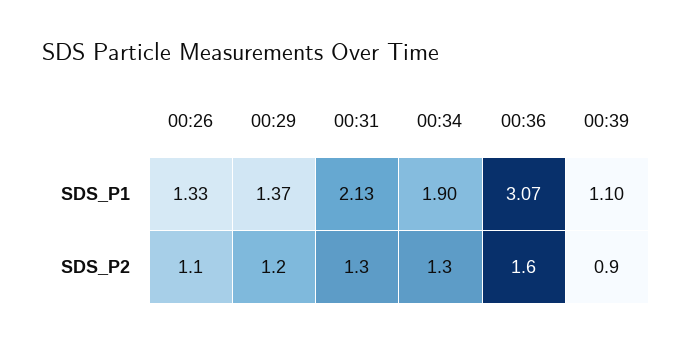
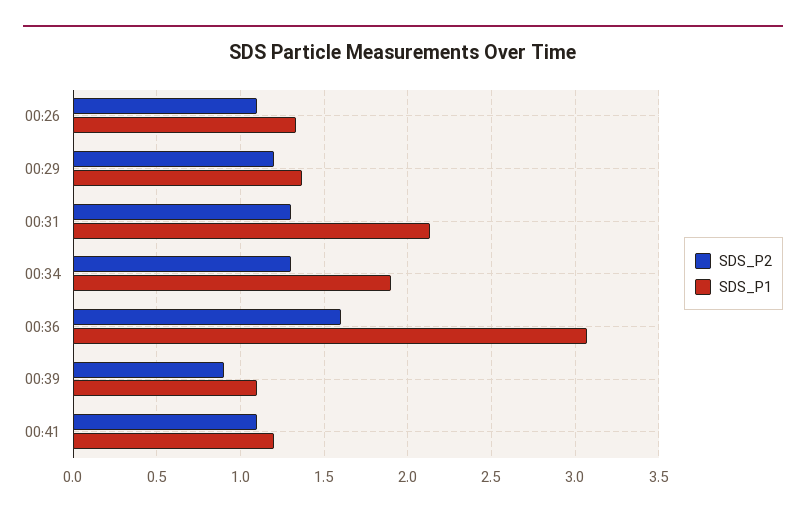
SDS_P2, 00:41: none -> 1.1
SDS_P1, 00:41: none -> 1.2

